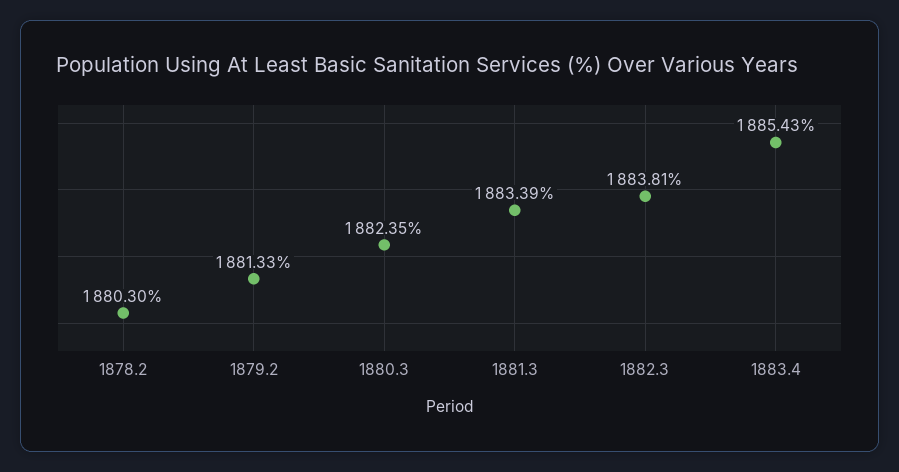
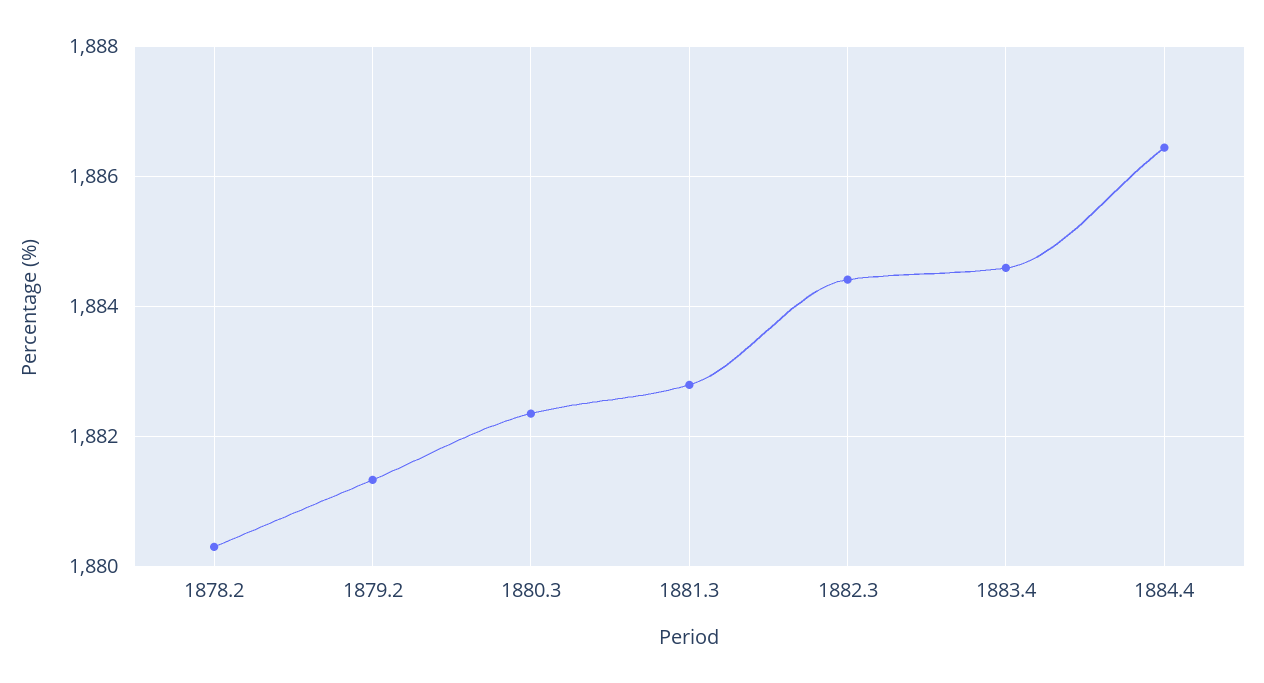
1881.3: 1883.39 -> 1882.8
1882.3: 1883.81 -> 1884.4
1883.4: 1885.43 -> 1884.6
1884.4: none -> 1886.4

